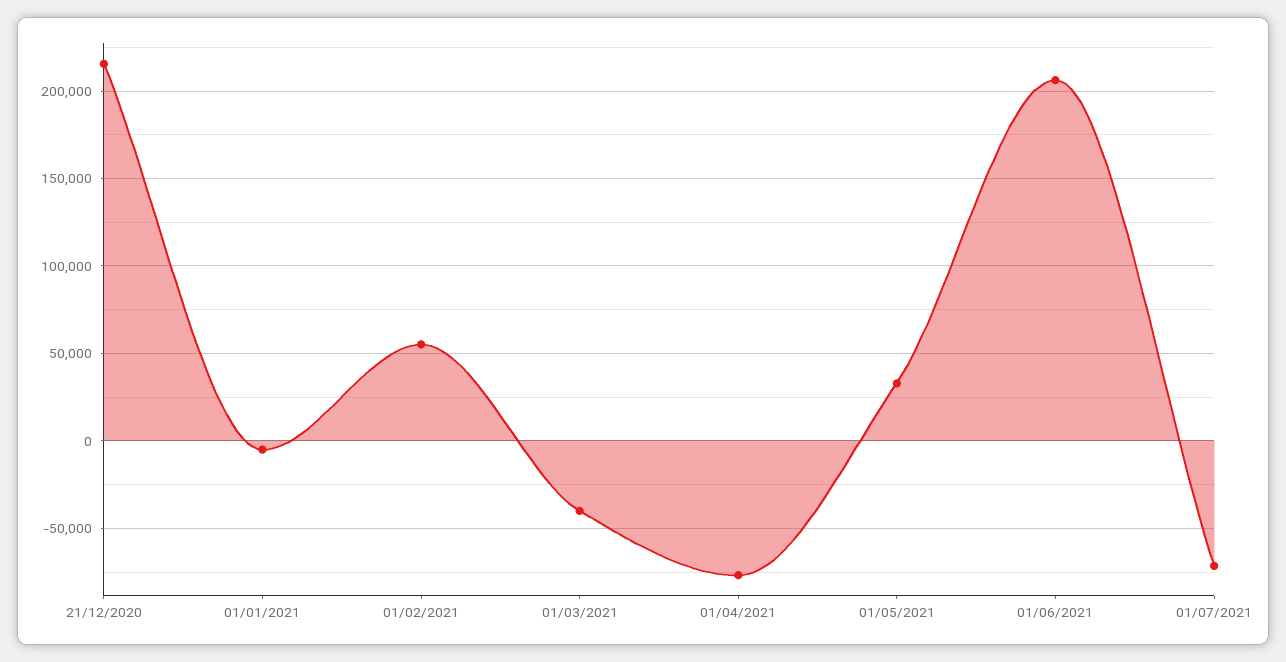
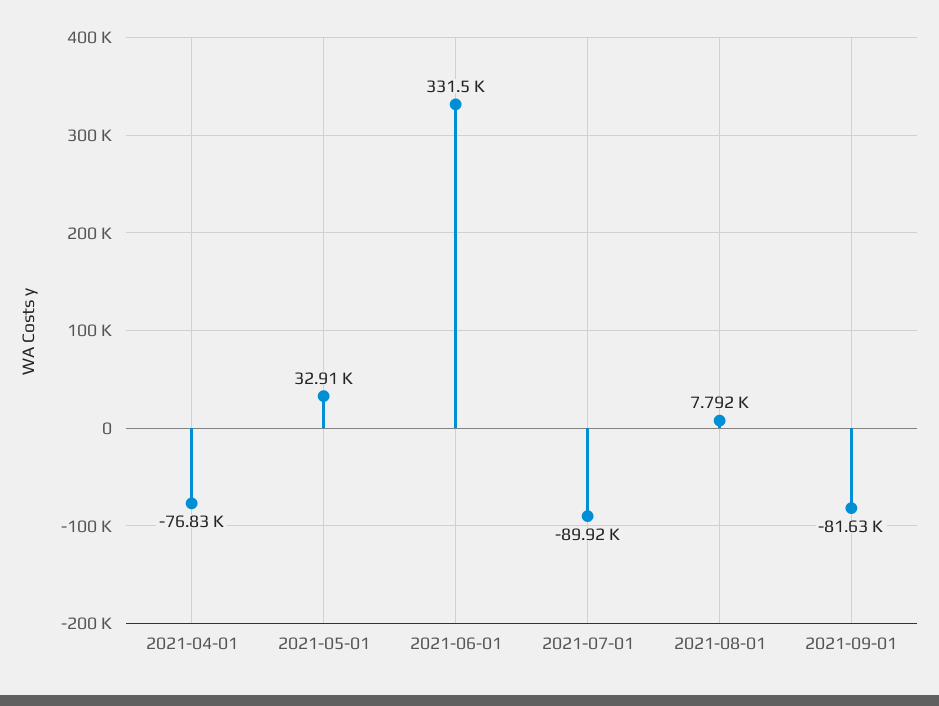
21/12/2020: 215000 -> none
01/01/2021: -5000 -> none
01/02/2021: 55000 -> none
01/03/2021: -40000 -> none
01/06/2021: 205000 -> 331500
01/07/2021: -70000 -> -89920
2021-08-01: none -> 7792
2021-09-01: none -> -81630

